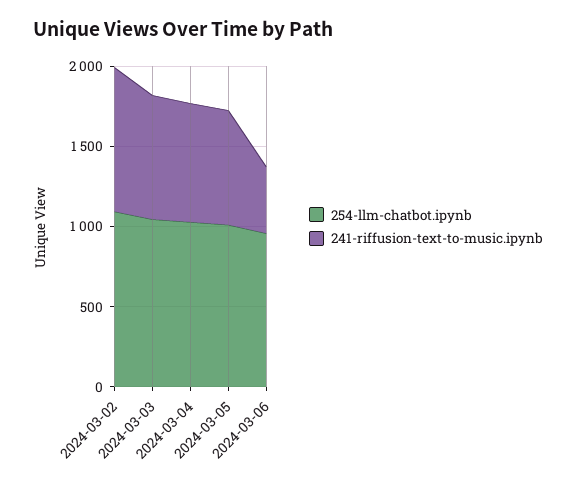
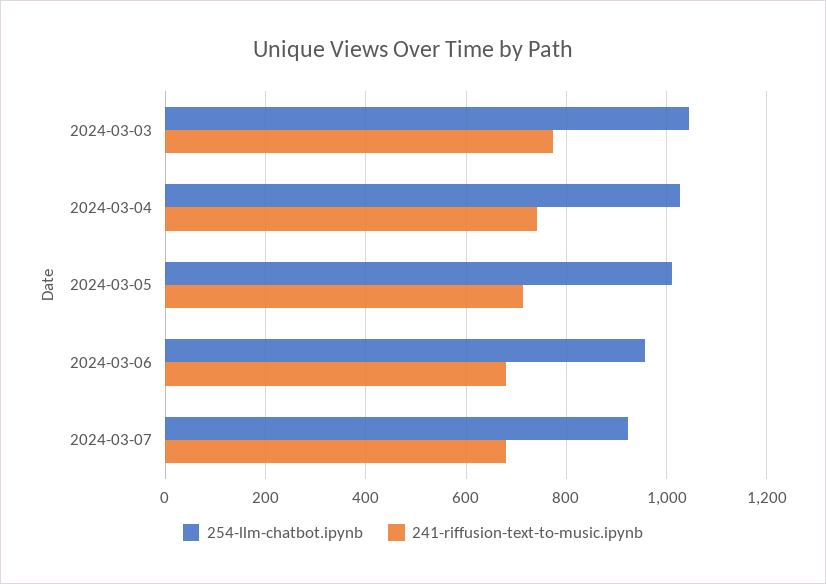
254-llm-chatbot.ipynb, 2024-03-02: 1100 -> none
241-riffusion-text-to-music.ipynb, 2024-03-02: 900 -> none
241-riffusion-text-to-music.ipynb, 2024-03-06: 400 -> 680
254-llm-chatbot.ipynb, 2024-03-07: none -> 920
241-riffusion-text-to-music.ipynb, 2024-03-07: none -> 680

